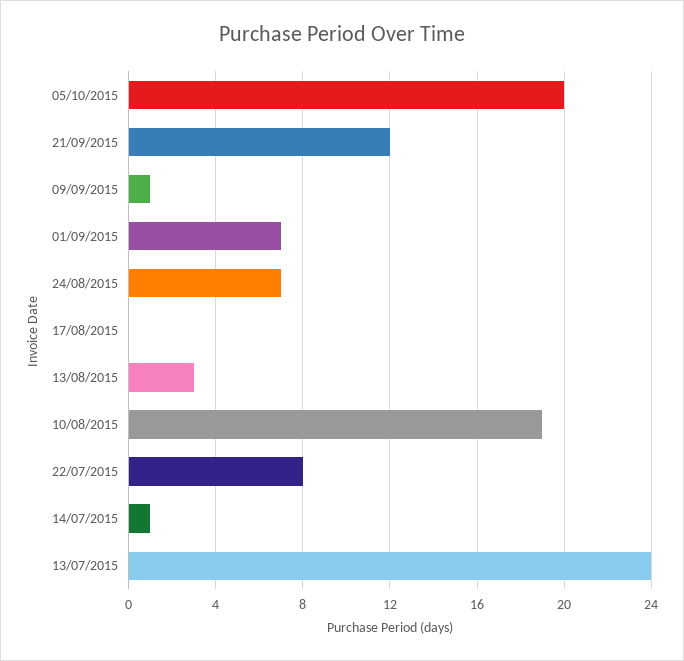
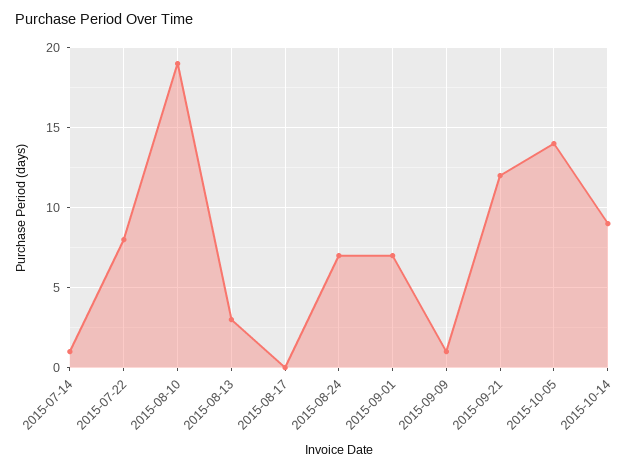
05/10/2015: 20 -> 14
13/07/2015: 24 -> none
2015-10-14: none -> 9

